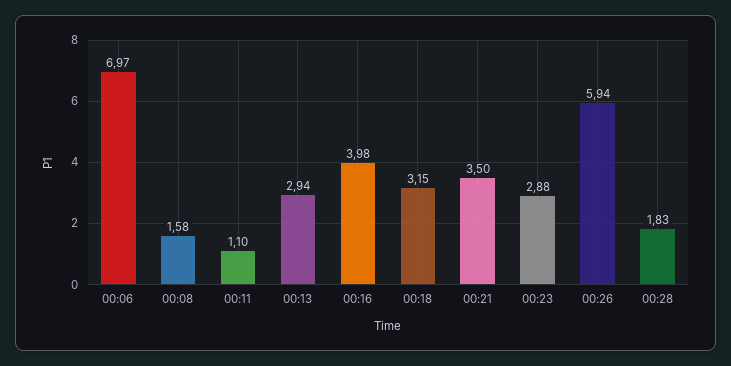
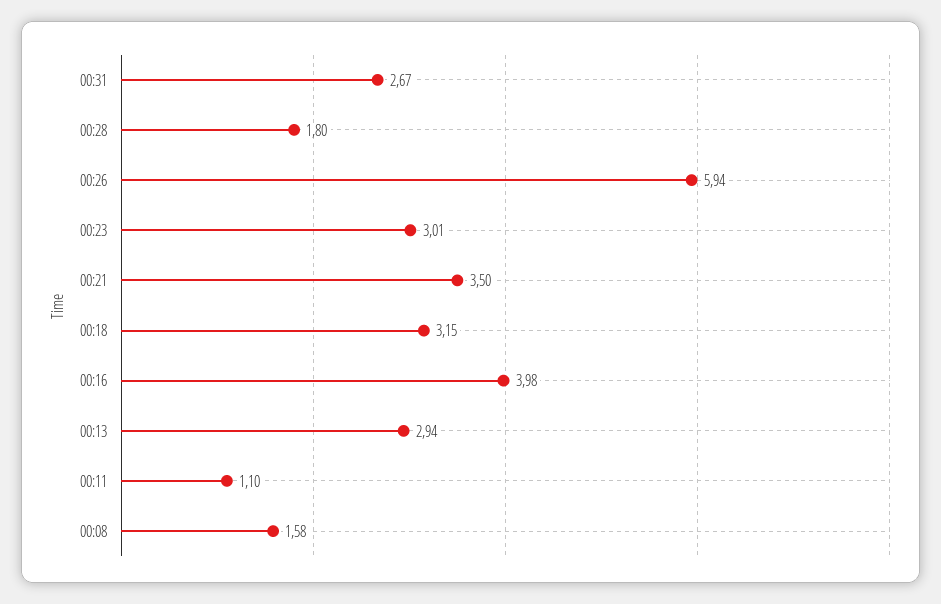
00:06: 6.97 -> none
00:23: 2.88 -> 3.01
00:28: 1.83 -> 1.8
00:31: none -> 2.67

